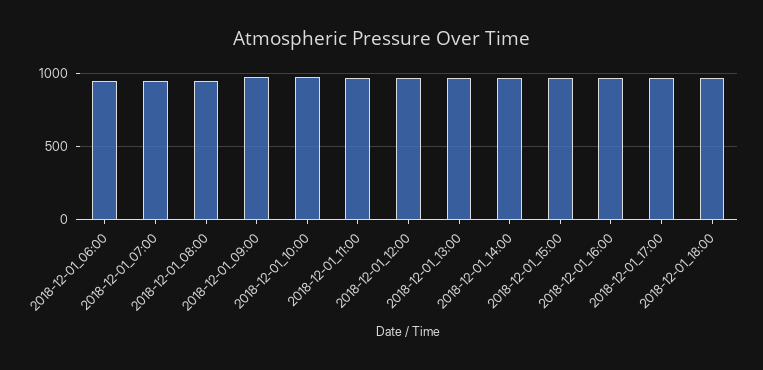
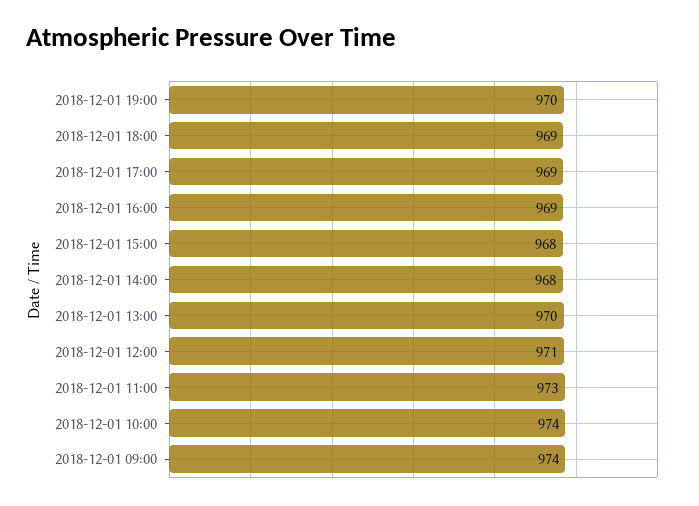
2018-12-01_06:00: 950 -> none
2018-12-01_07:00: 950 -> none
2018-12-01_08:00: 950 -> none
2018-12-01 19:00: none -> 970

